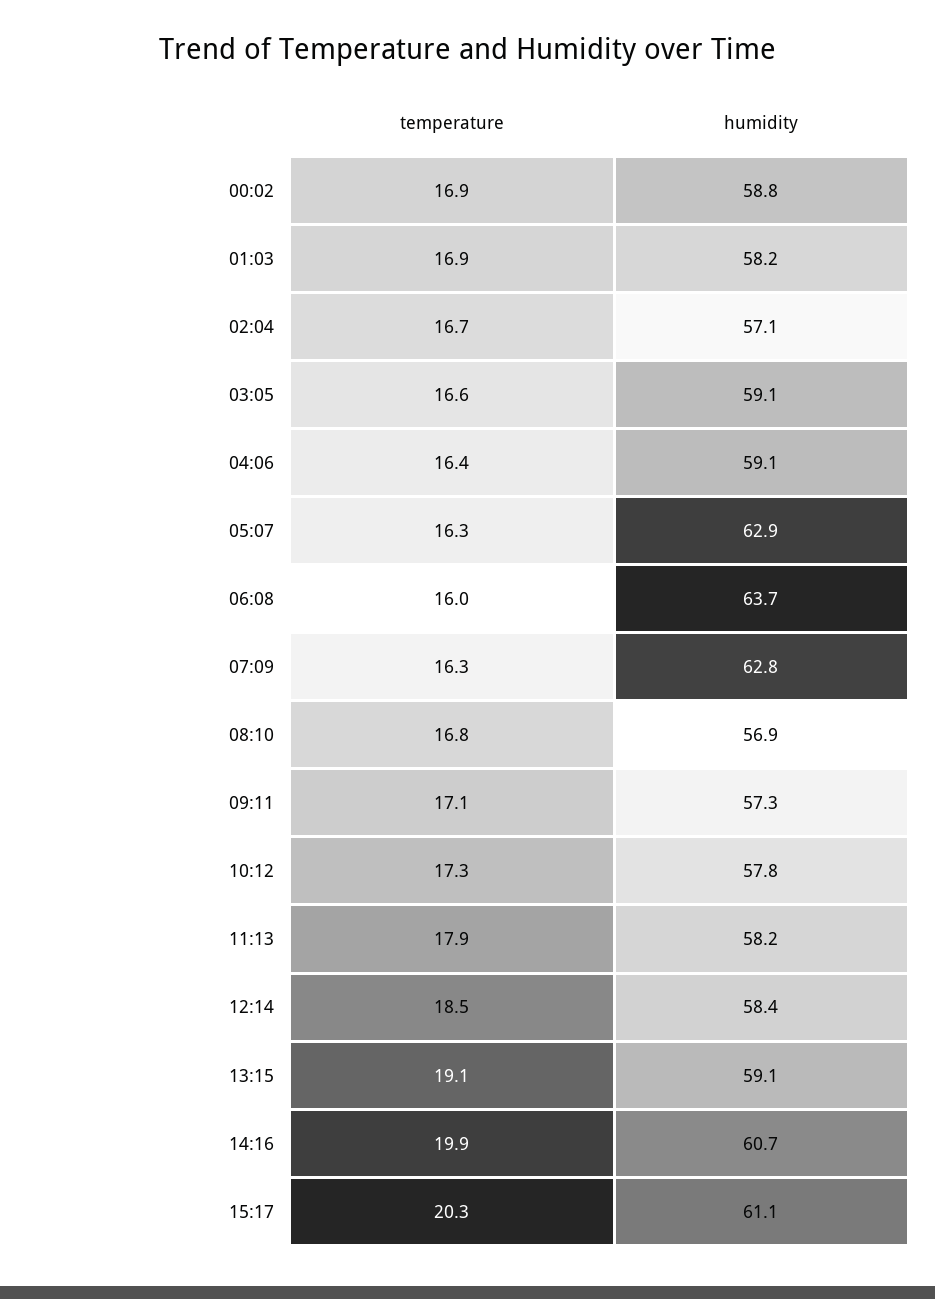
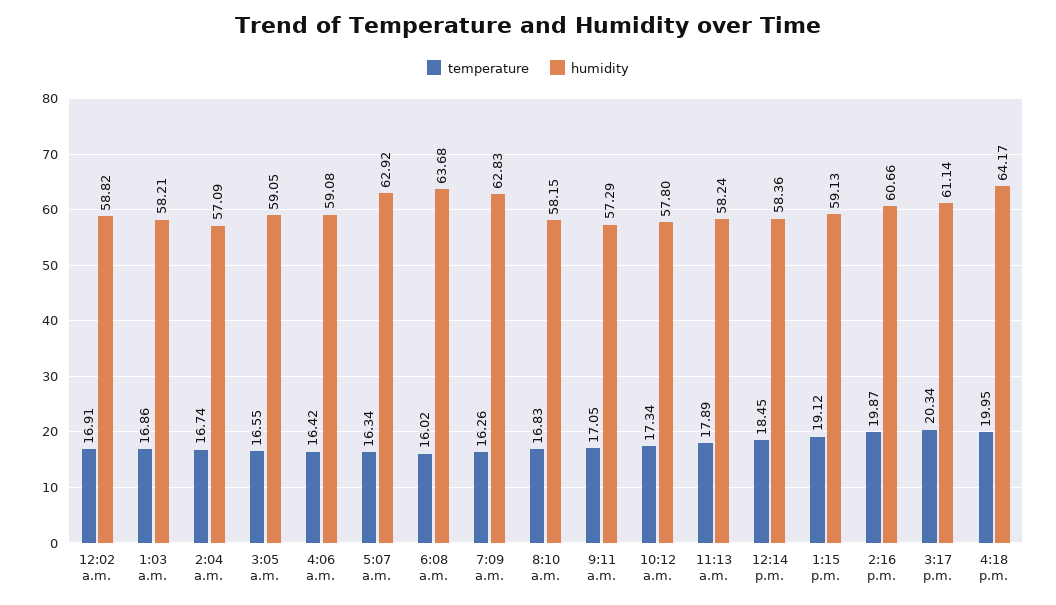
humidity, 08:10: 56.9 -> 58.15
temperature, 4:18 p.m.: none -> 19.95
humidity, 4:18 p.m.: none -> 64.17

